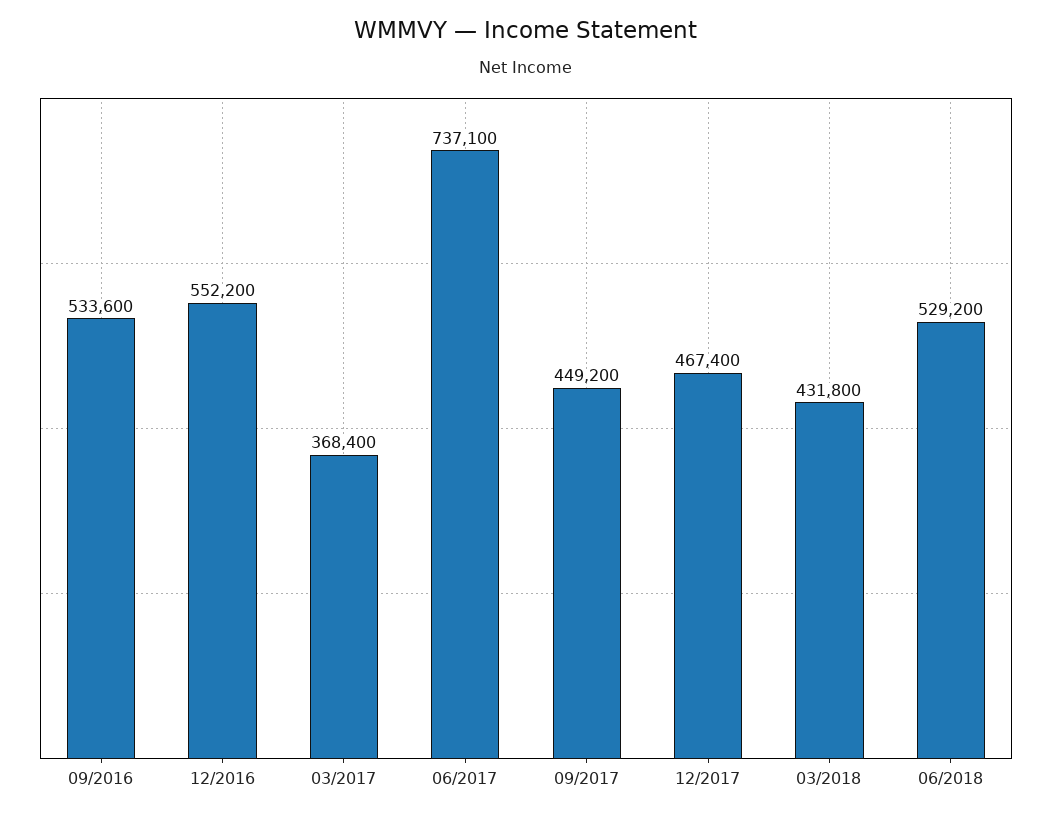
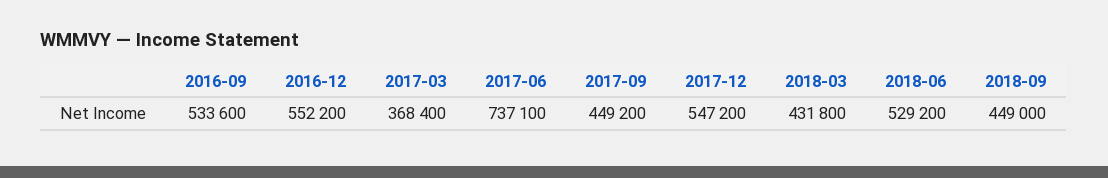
12/2017: 467400 -> 547200
2018-09: none -> 449000

